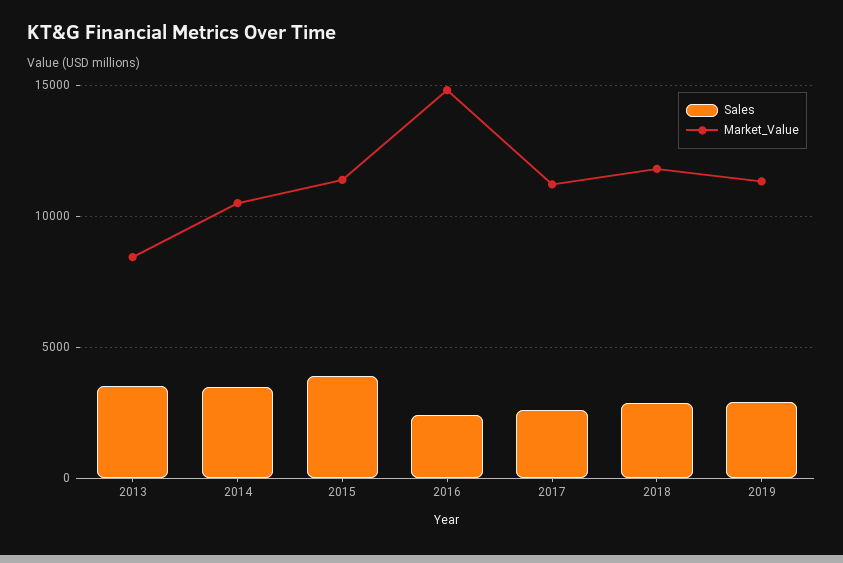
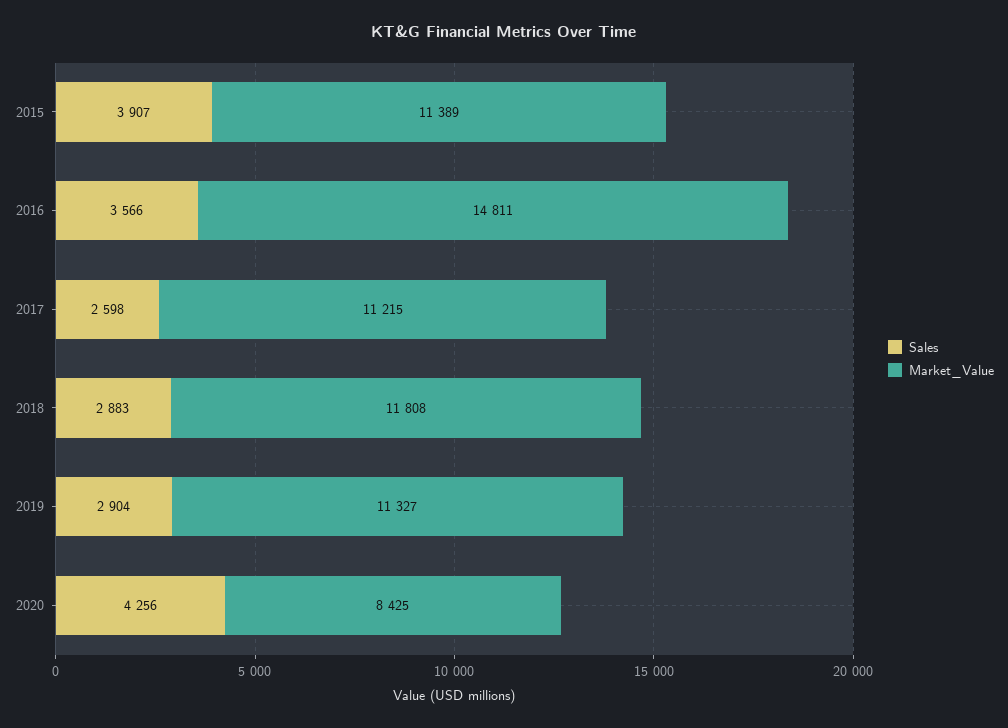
Sales, 2013: 3500 -> none
Market_Value, 2013: 8500 -> none
Sales, 2014: 3500 -> none
Market_Value, 2014: 10500 -> none
Sales, 2016: 2500 -> 3566
Sales, 2020: none -> 4256
Market_Value, 2020: none -> 8425

